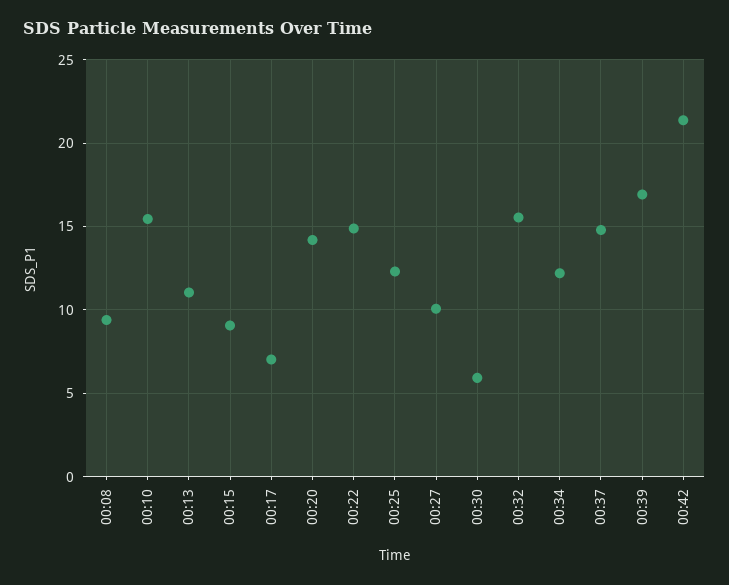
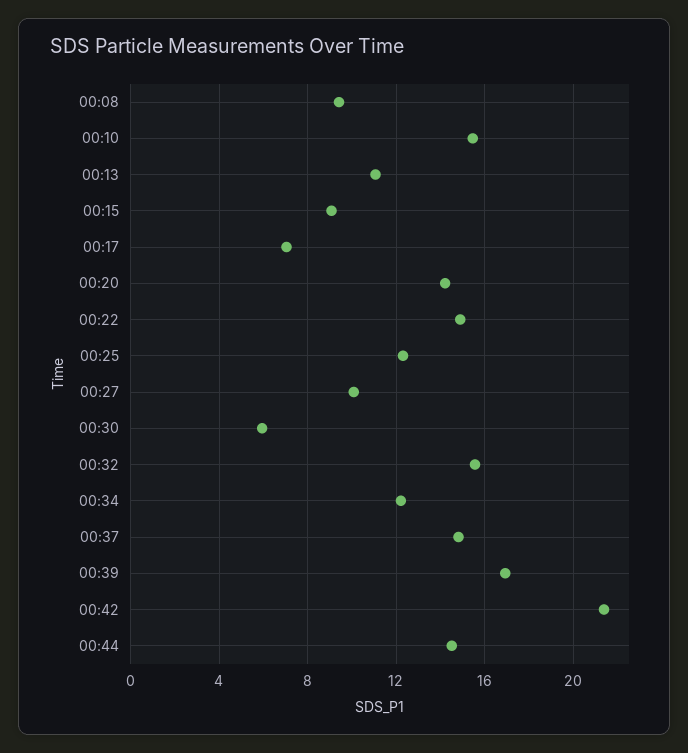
00:44: none -> 14.5

